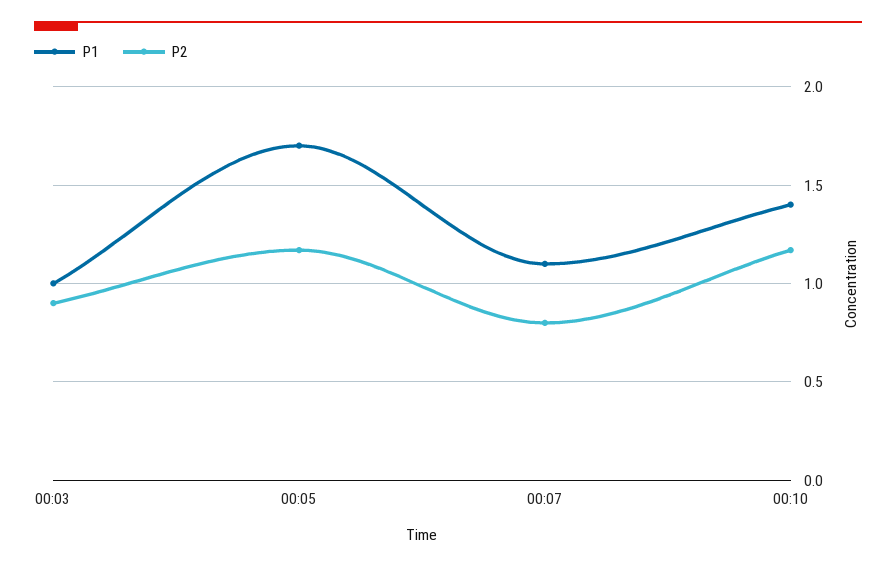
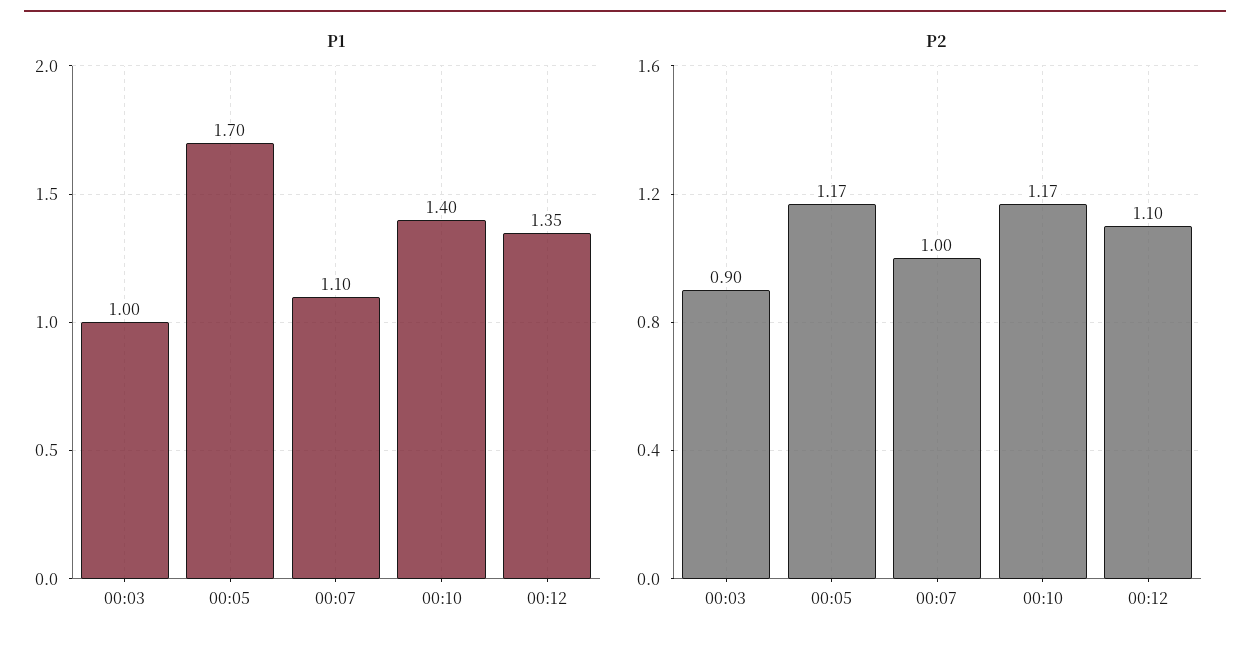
P2, 00:07: 0.8 -> 1
P1, 00:12: none -> 1.35
P2, 00:12: none -> 1.1

